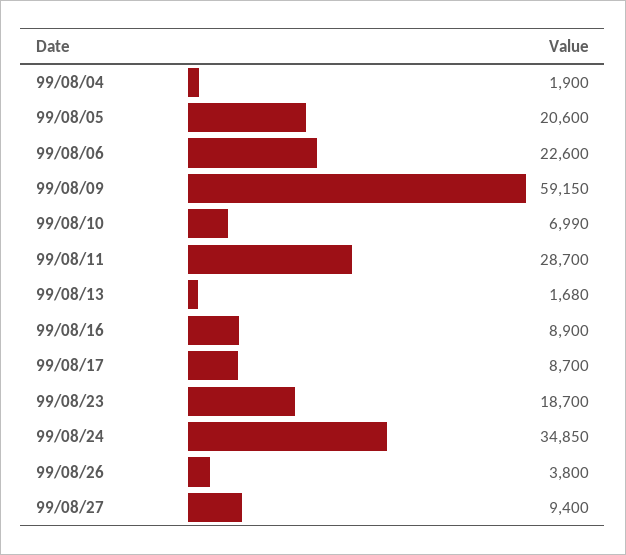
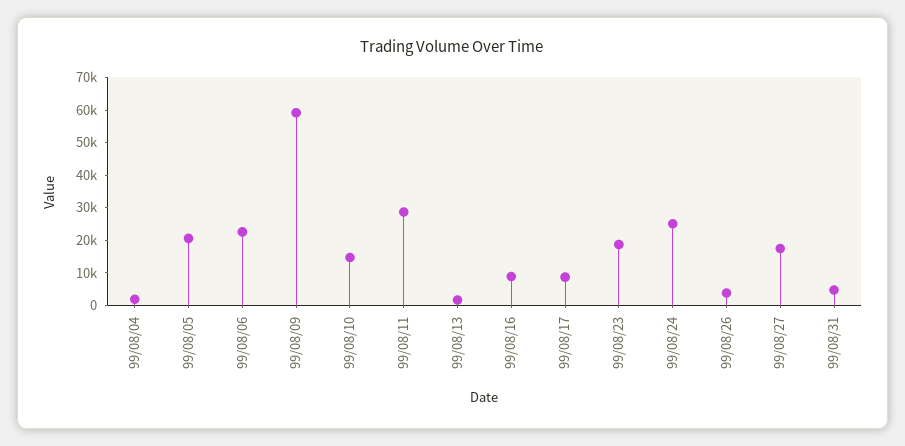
99/08/10: 6990 -> 15000
99/08/24: 34850 -> 25000
99/08/27: 9400 -> 17500
99/08/31: none -> 5000

